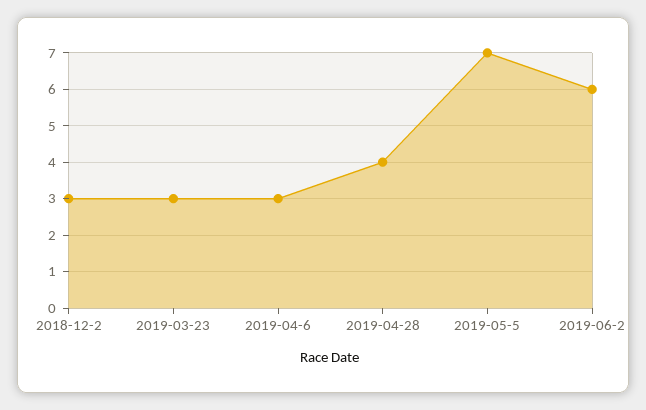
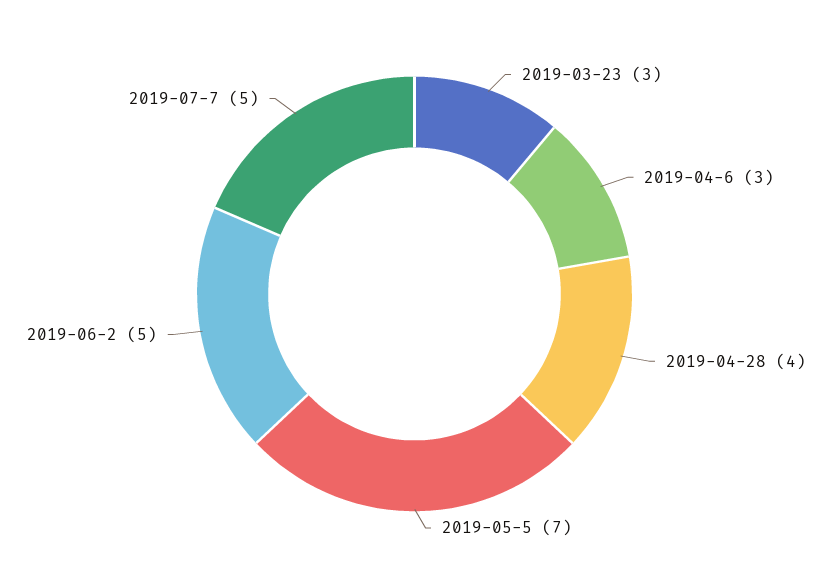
2018-12-2: 3 -> none
2019-06-2: 6 -> 5
2019-07-7: none -> 5

